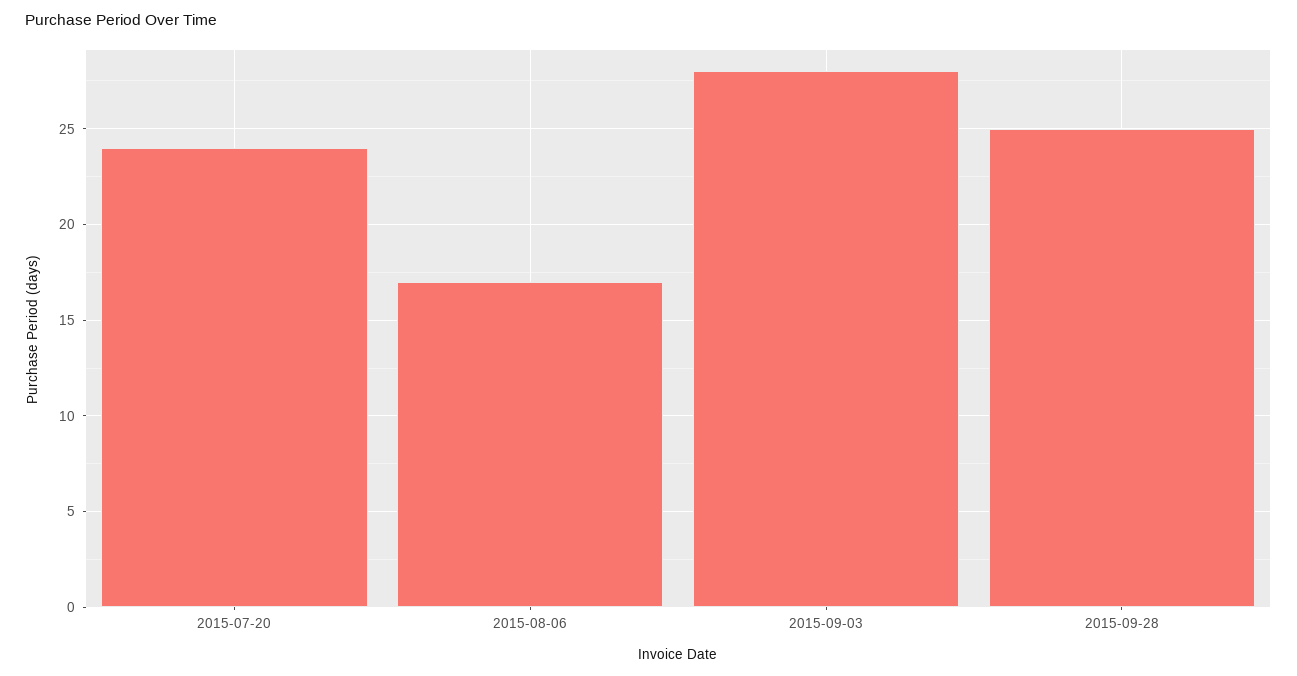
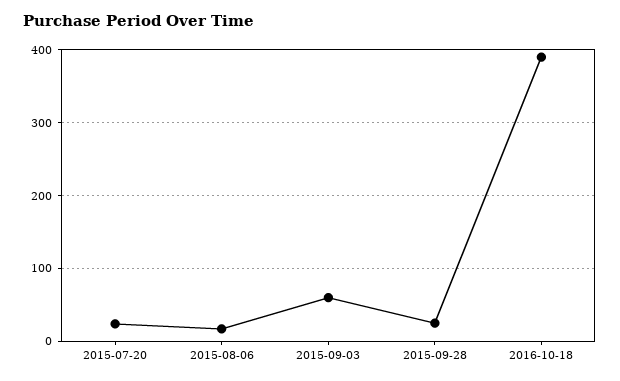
2015-09-03: 28 -> 60
2016-10-18: none -> 390

